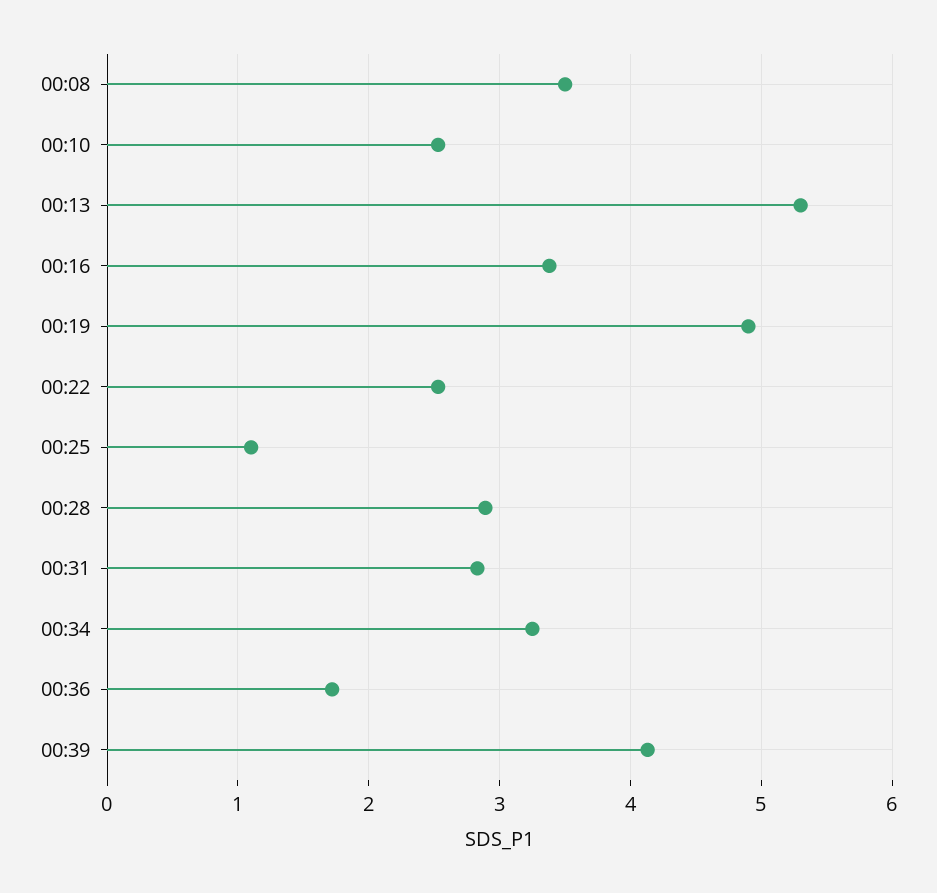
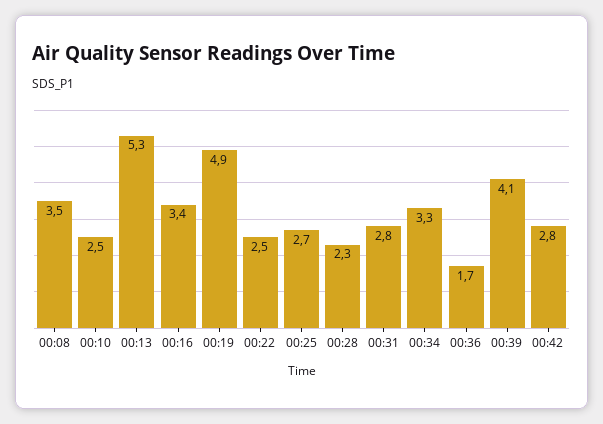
00:25: 1.1 -> 2.7
00:28: 2.9 -> 2.3
00:42: none -> 2.8

